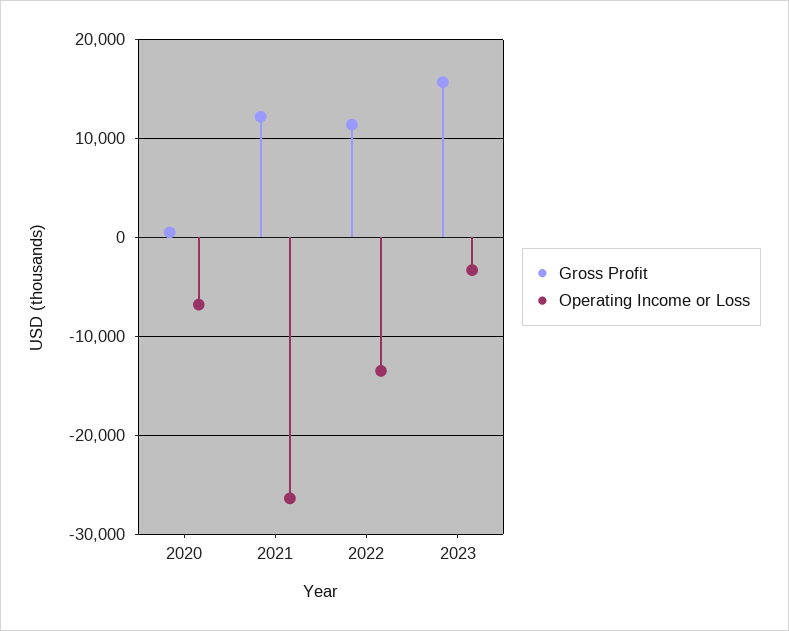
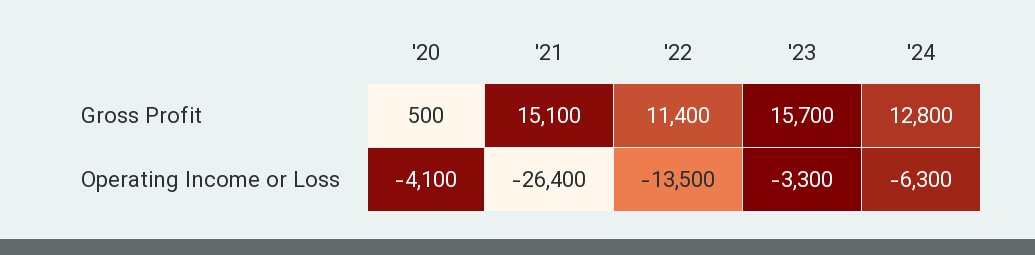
Operating Income or Loss, 2020: -7000 -> -4100
Gross Profit, 2021: 12000 -> 15100
Gross Profit, '24: none -> 12800
Operating Income or Loss, '24: none -> -6300

